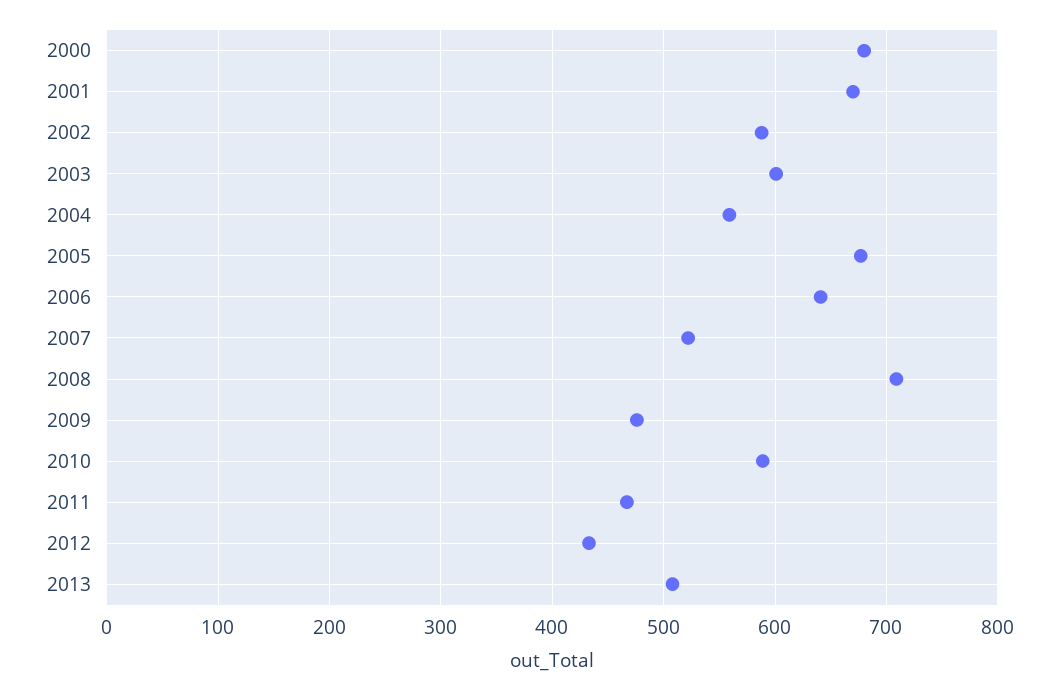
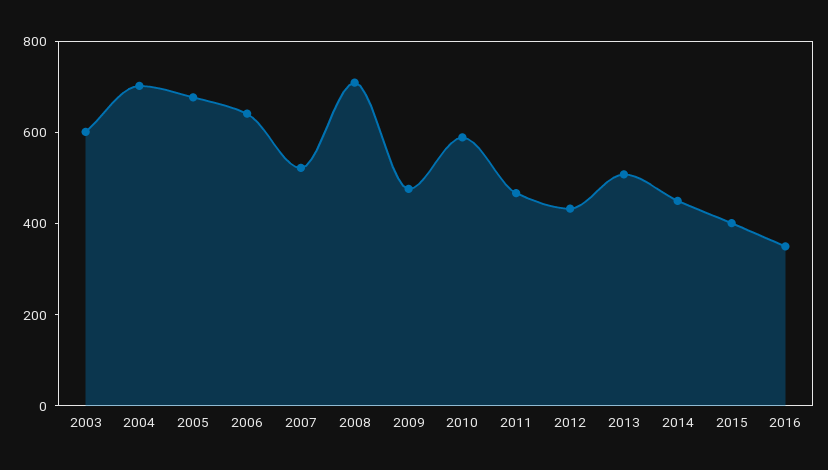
2000: 680 -> none
2001: 670 -> none
2002: 590 -> none
2004: 560 -> 700
2014: none -> 450
2015: none -> 400
2016: none -> 350

